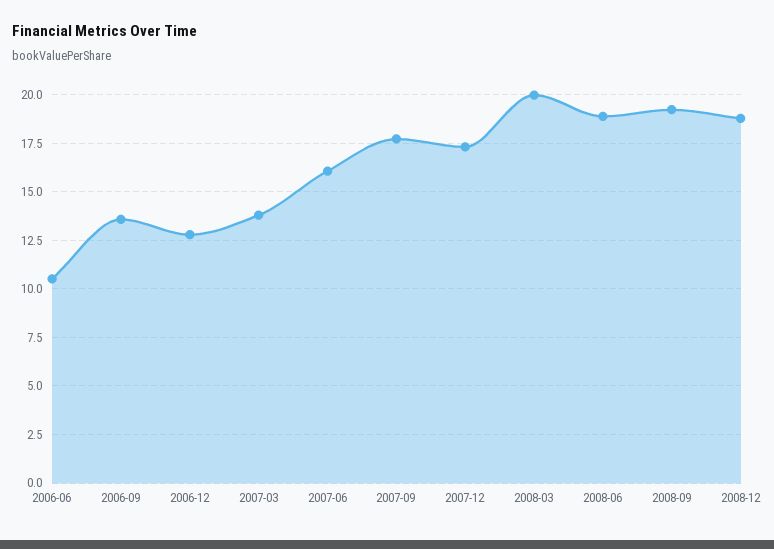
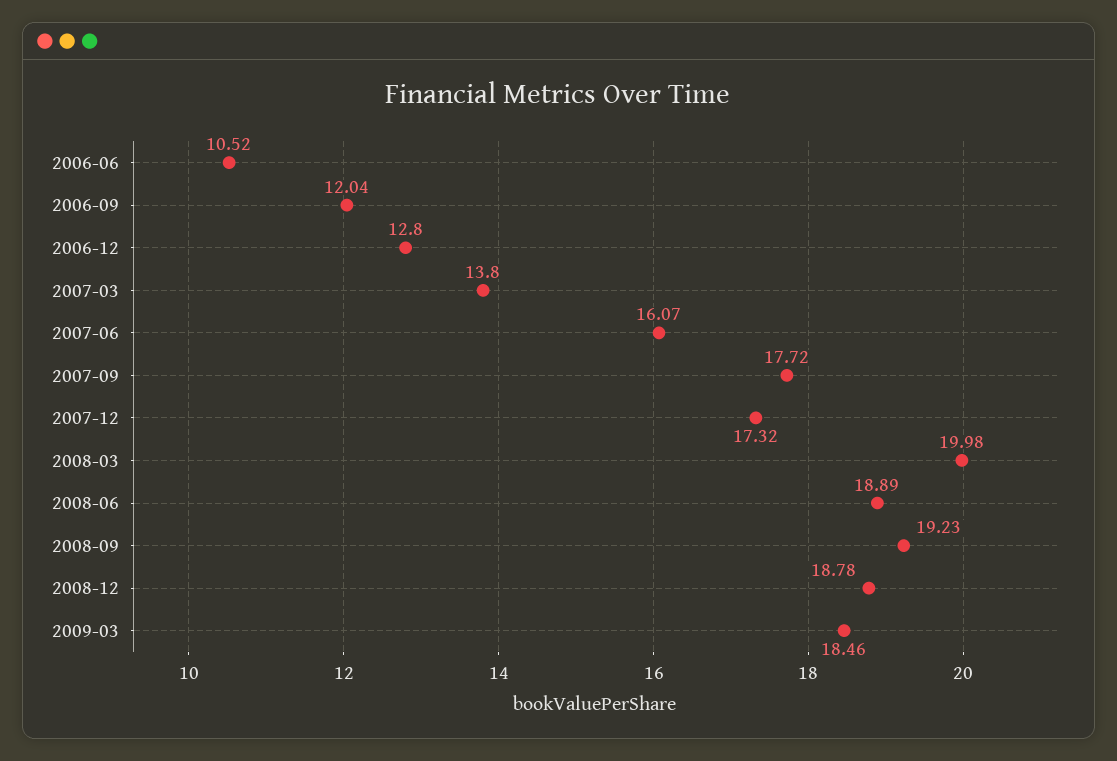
2006-09: 13.5 -> 12.04
2009-03: none -> 18.46

